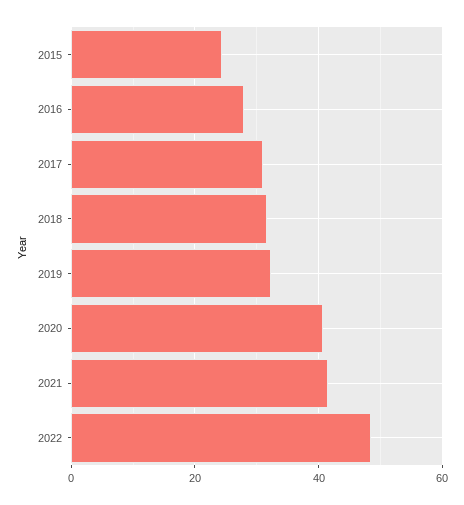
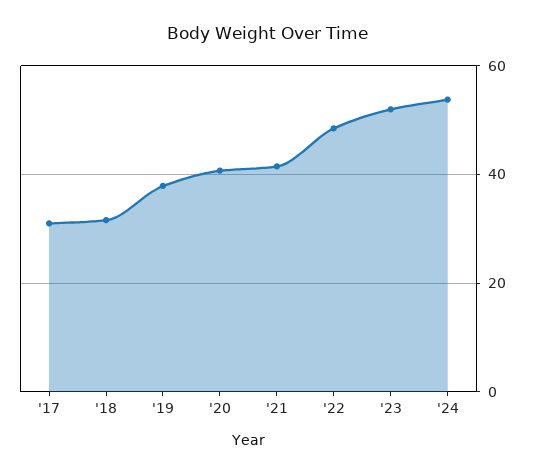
2015: 24 -> none
2016: 28 -> none
2019: 32 -> 38
'23: none -> 52
'24: none -> 54

